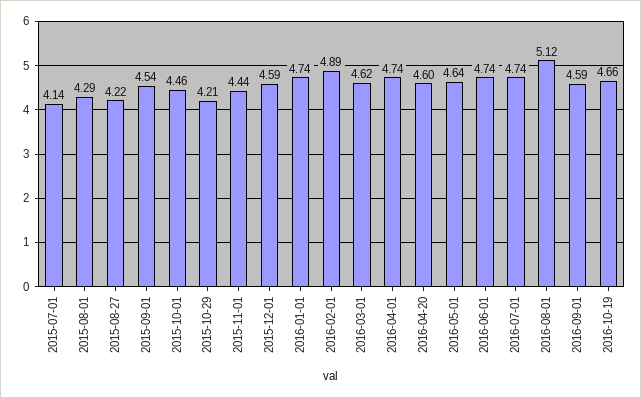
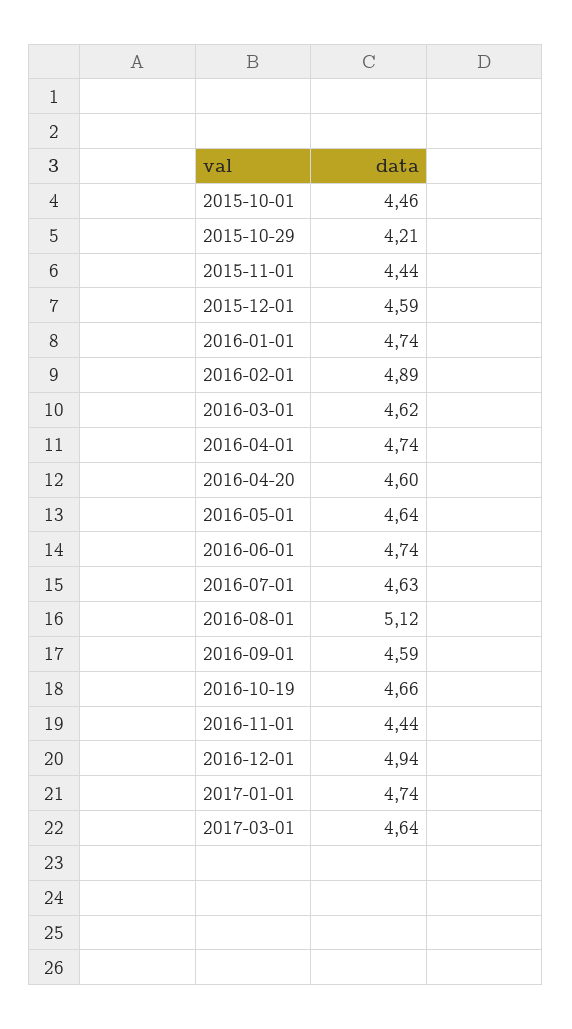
2015-07-01: 4.14 -> none
2015-08-01: 4.29 -> none
2015-08-27: 4.22 -> none
2015-09-01: 4.54 -> none
2016-07-01: 4.74 -> 4.63
2016-11-01: none -> 4.44
2016-12-01: none -> 4.94
2017-01-01: none -> 4.74
2017-03-01: none -> 4.64

